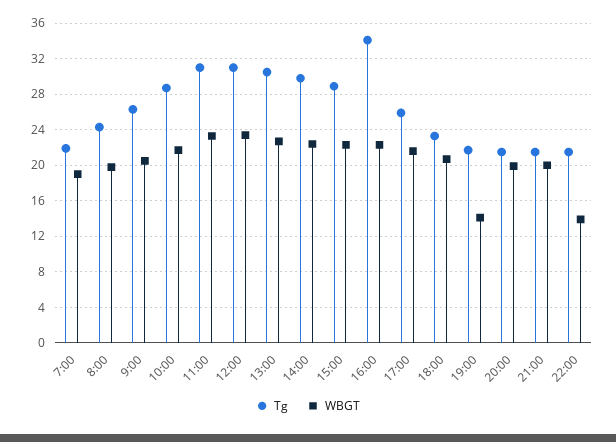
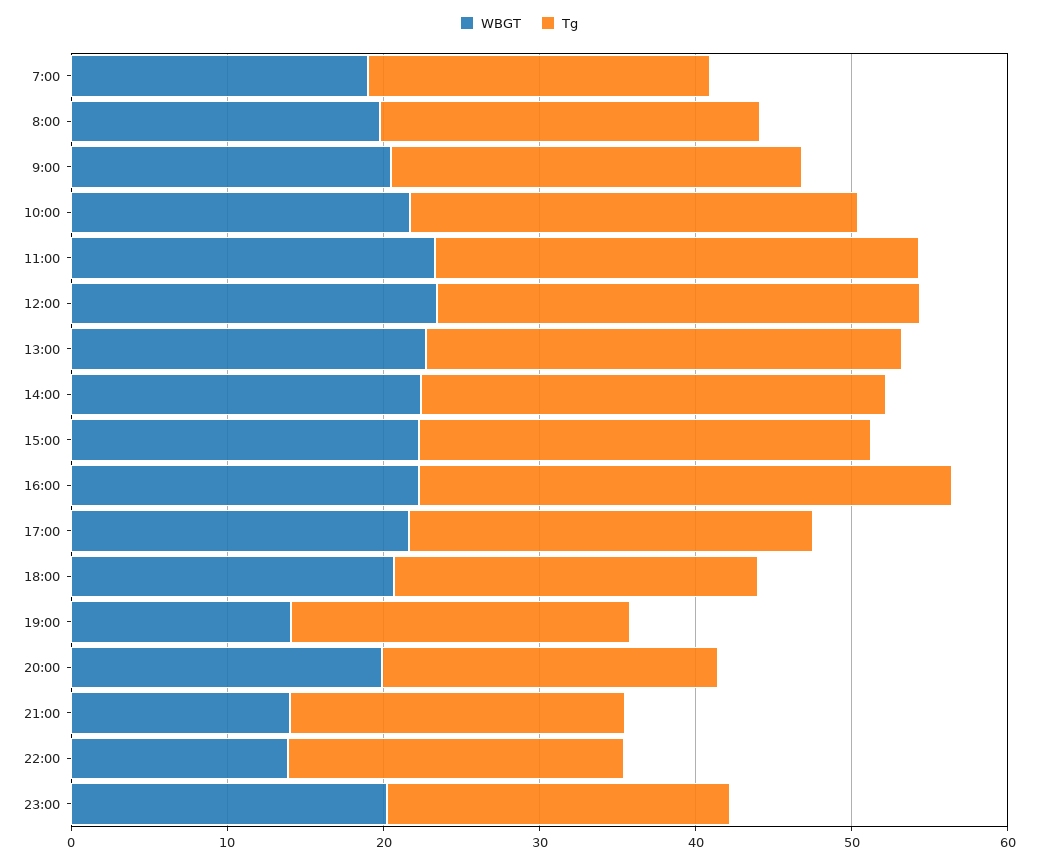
WBGT, 21:00: 20 -> 14
WBGT, 23:00: none -> 20
Tg, 23:00: none -> 22

